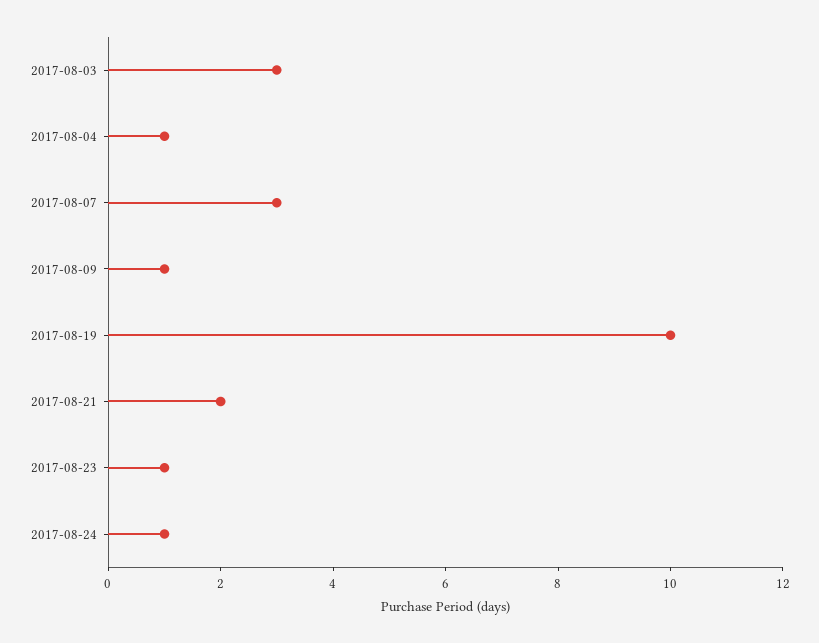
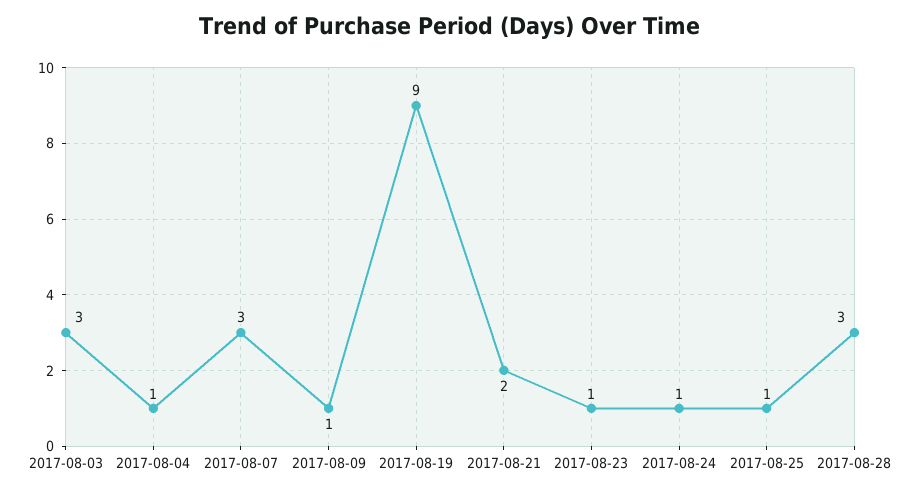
2017-08-19: 10 -> 9
2017-08-25: none -> 1
2017-08-28: none -> 3

